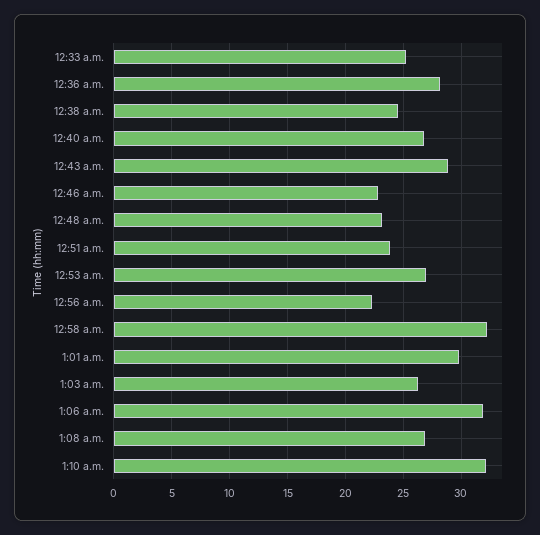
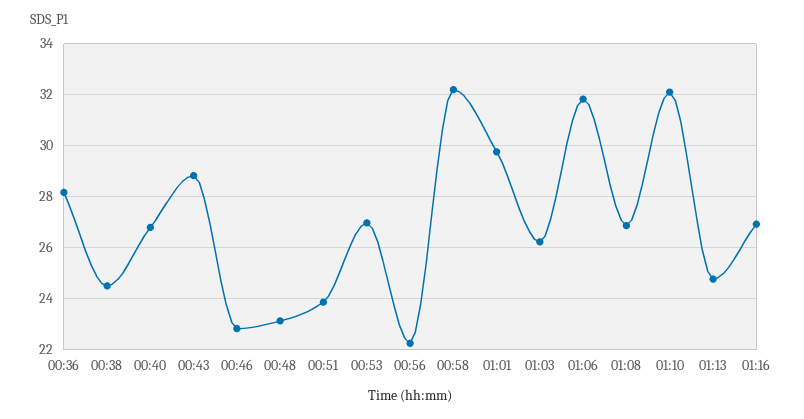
12:33 a.m.: 25 -> none
01:13: none -> 24.75
01:16: none -> 27

